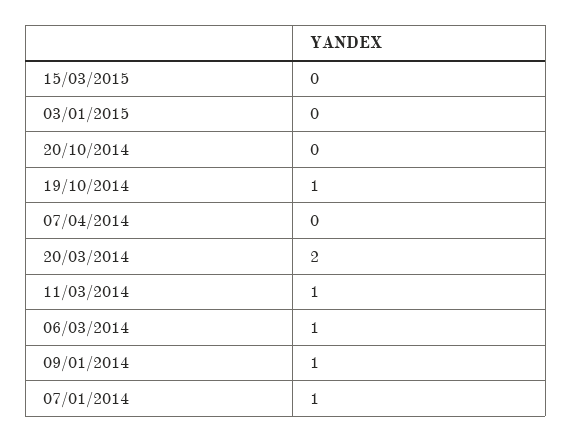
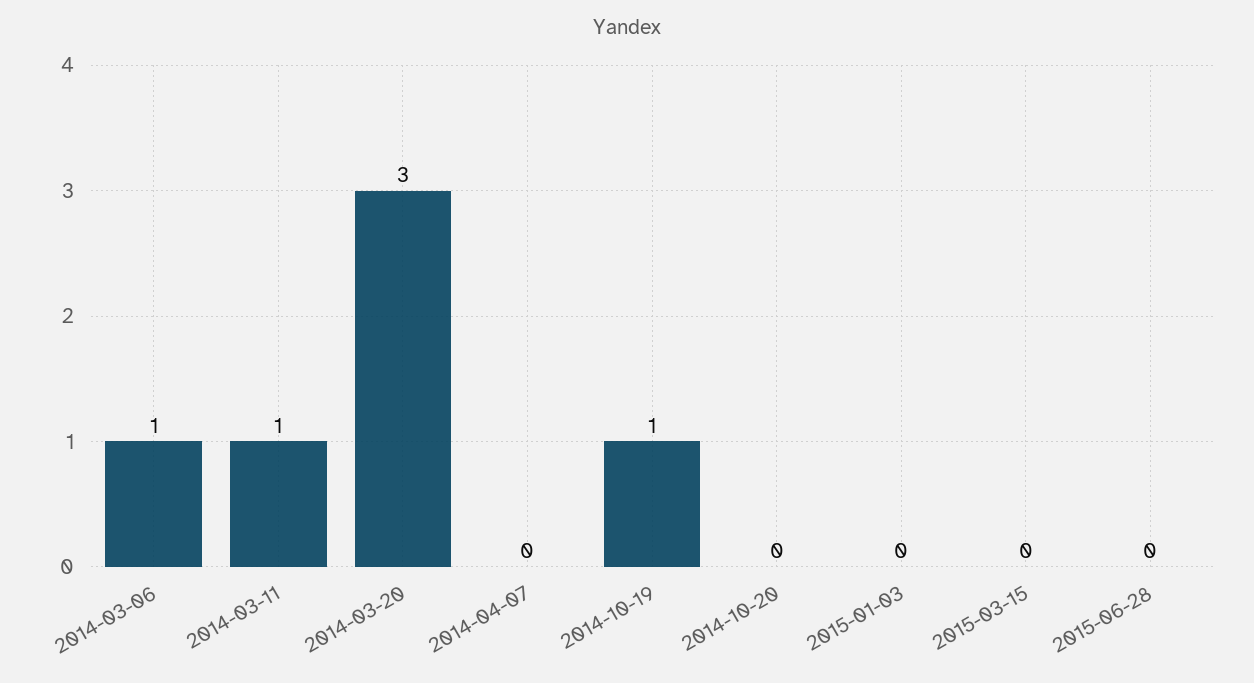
20/03/2014: 2 -> 3
09/01/2014: 1 -> none
07/01/2014: 1 -> none
2015-06-28: none -> 0

